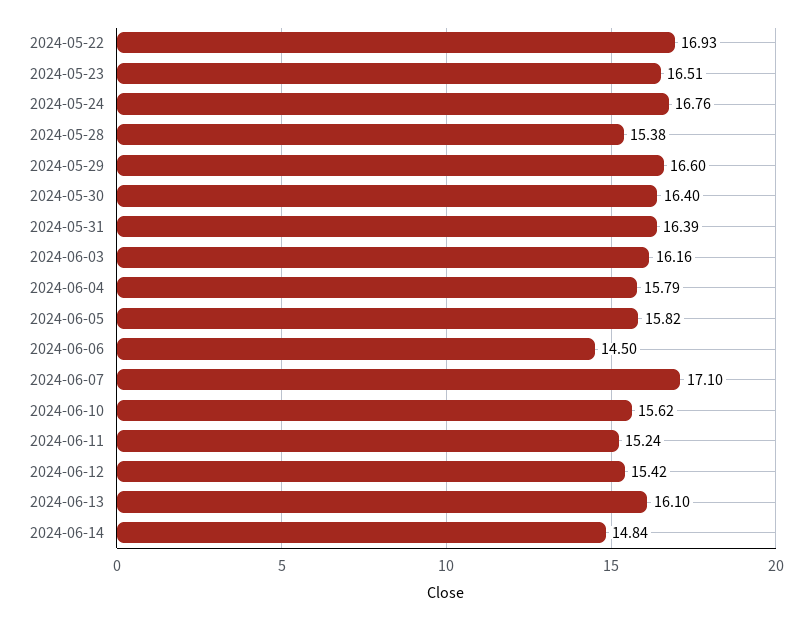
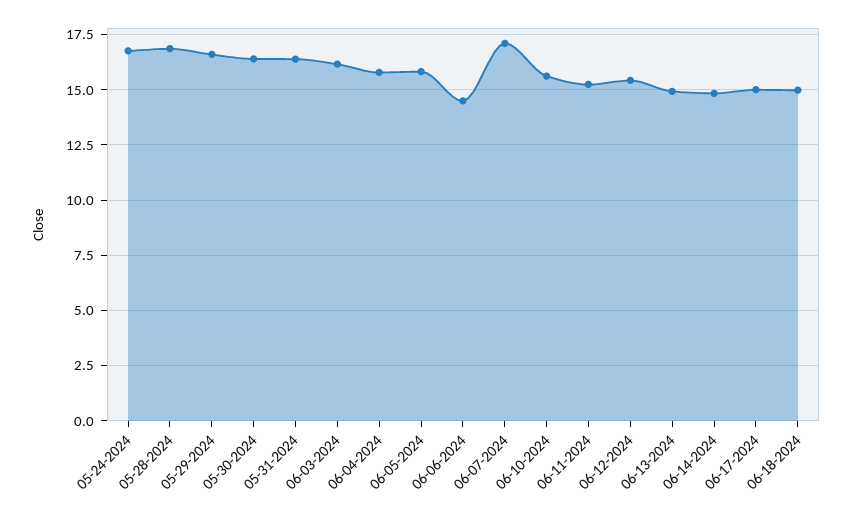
2024-05-22: 16.93 -> none
2024-05-23: 16.51 -> none
2024-05-28: 15.38 -> 17
2024-06-13: 16.1 -> 15
06-17-2024: none -> 15
06-18-2024: none -> 15

